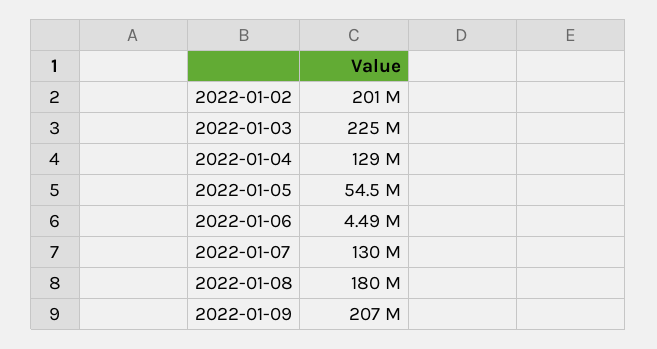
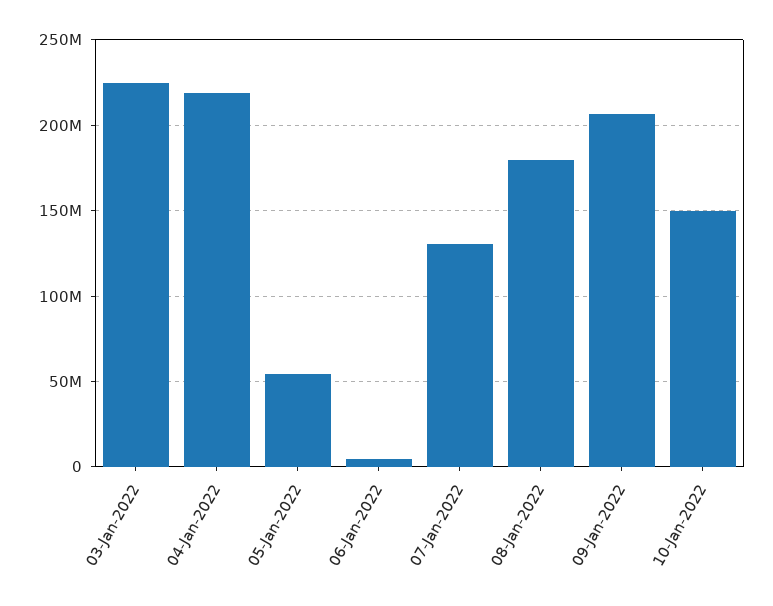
2022-01-02: 201000000 -> none
2022-01-04: 129000000 -> 220000000
10-Jan-2022: none -> 150000000

